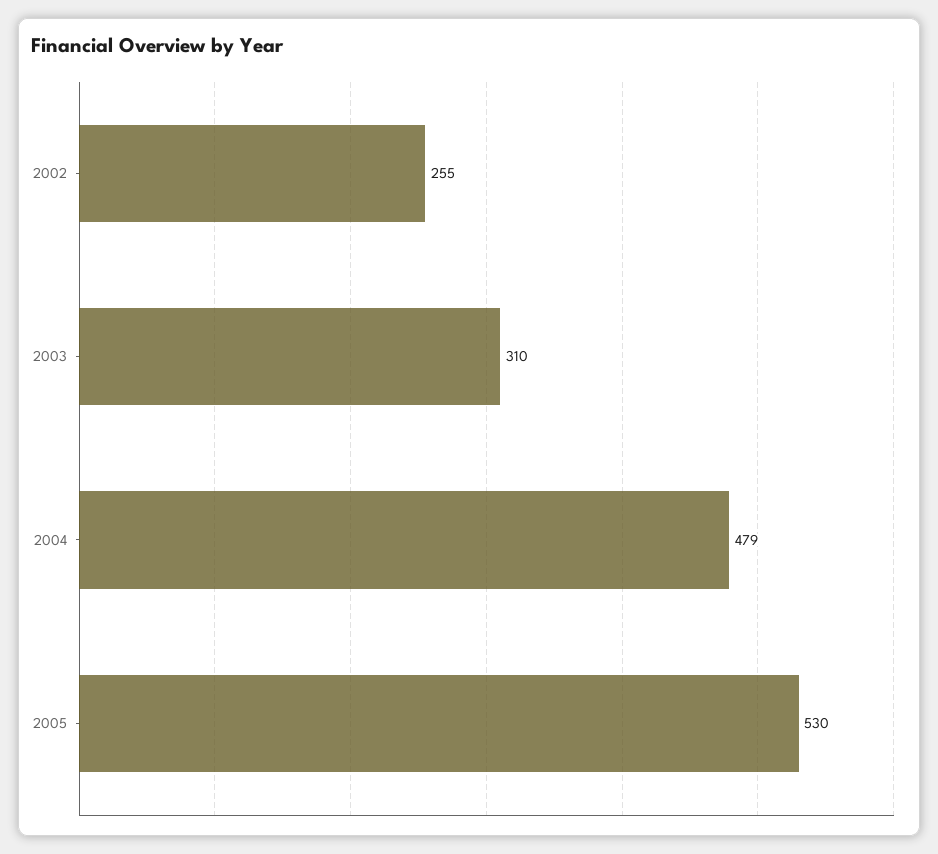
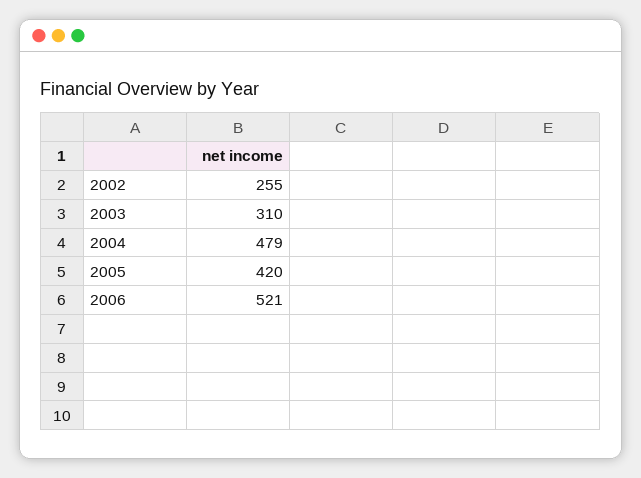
2005: 530 -> 420
2006: none -> 521

